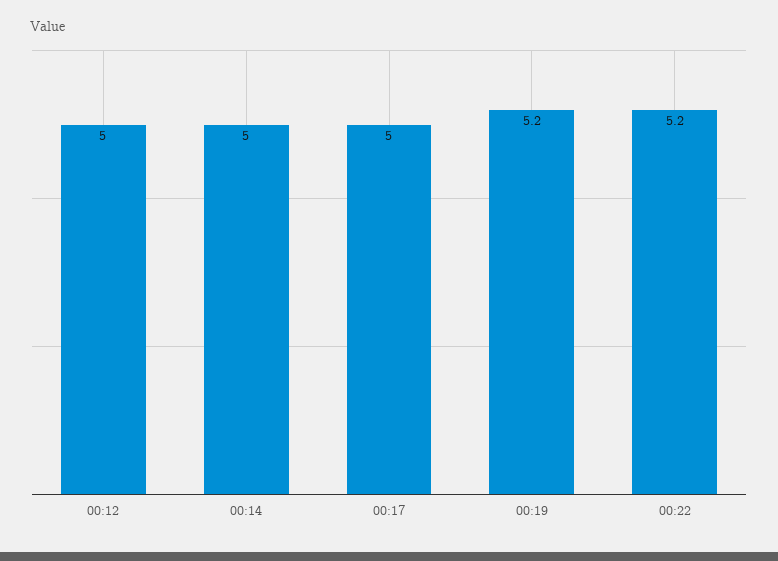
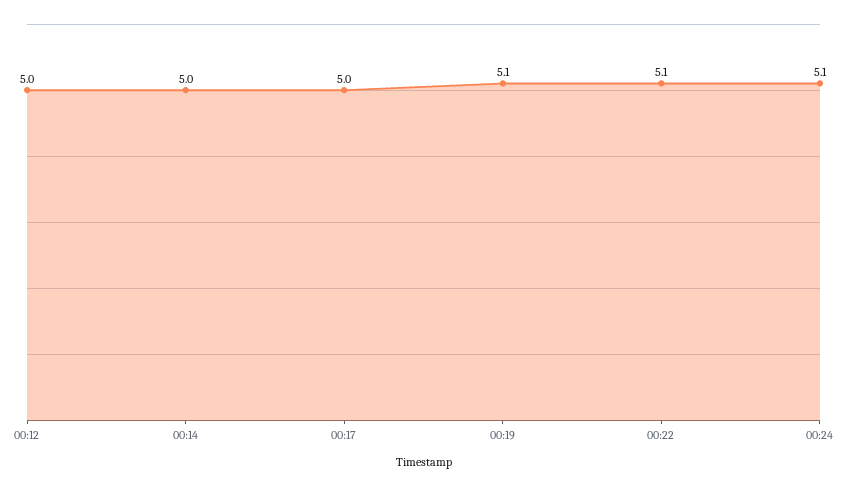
00:19: 5.2 -> 5.1
00:22: 5.2 -> 5.1
00:24: none -> 5.1

